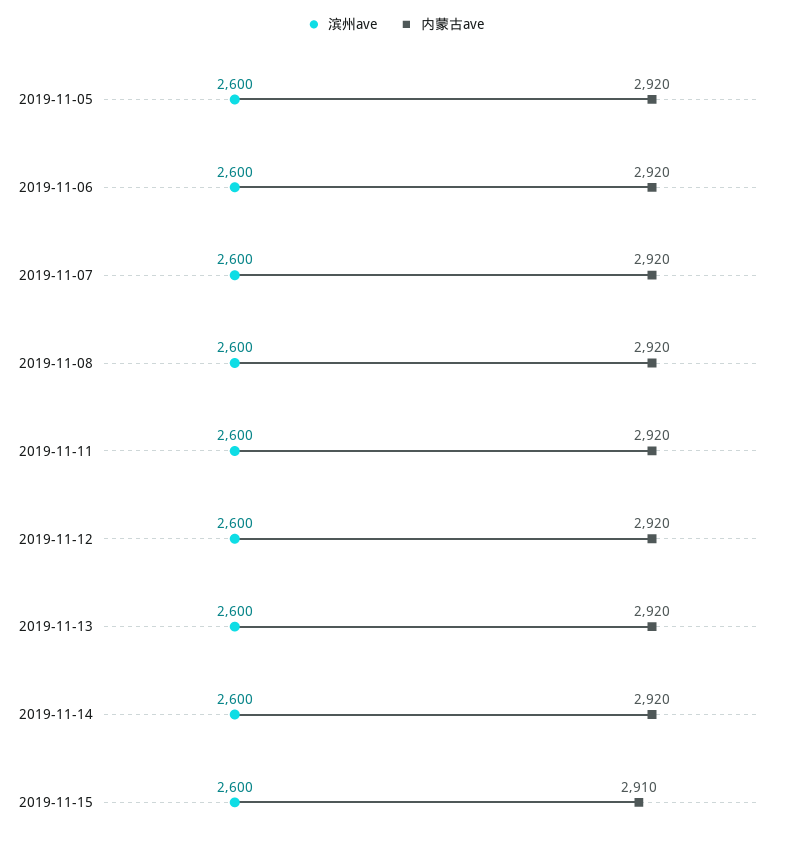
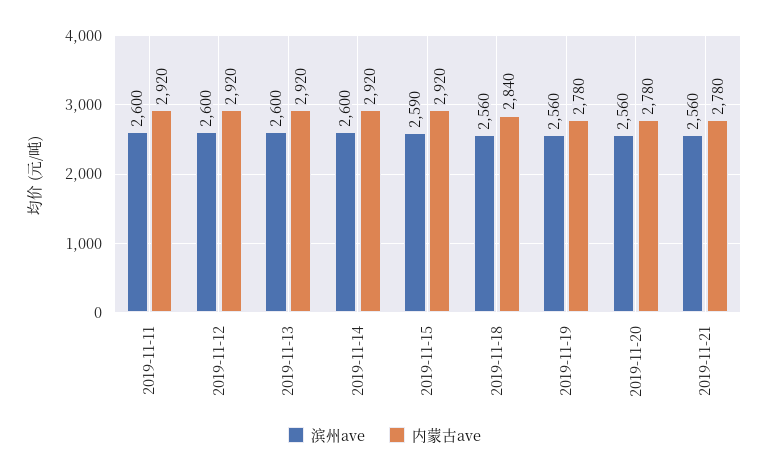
滨州ave, 2019-11-05: 2600 -> none
内蒙古ave, 2019-11-05: 2920 -> none
滨州ave, 2019-11-06: 2600 -> none
内蒙古ave, 2019-11-06: 2920 -> none
滨州ave, 2019-11-07: 2600 -> none
内蒙古ave, 2019-11-07: 2920 -> none
滨州ave, 2019-11-08: 2600 -> none
内蒙古ave, 2019-11-08: 2920 -> none
滨州ave, 2019-11-15: 2600 -> 2590
内蒙古ave, 2019-11-15: 2910 -> 2920
滨州ave, 2019-11-18: none -> 2560
内蒙古ave, 2019-11-18: none -> 2840
滨州ave, 2019-11-19: none -> 2560
内蒙古ave, 2019-11-19: none -> 2780
滨州ave, 2019-11-20: none -> 2560
内蒙古ave, 2019-11-20: none -> 2780
滨州ave, 2019-11-21: none -> 2560
内蒙古ave, 2019-11-21: none -> 2780

